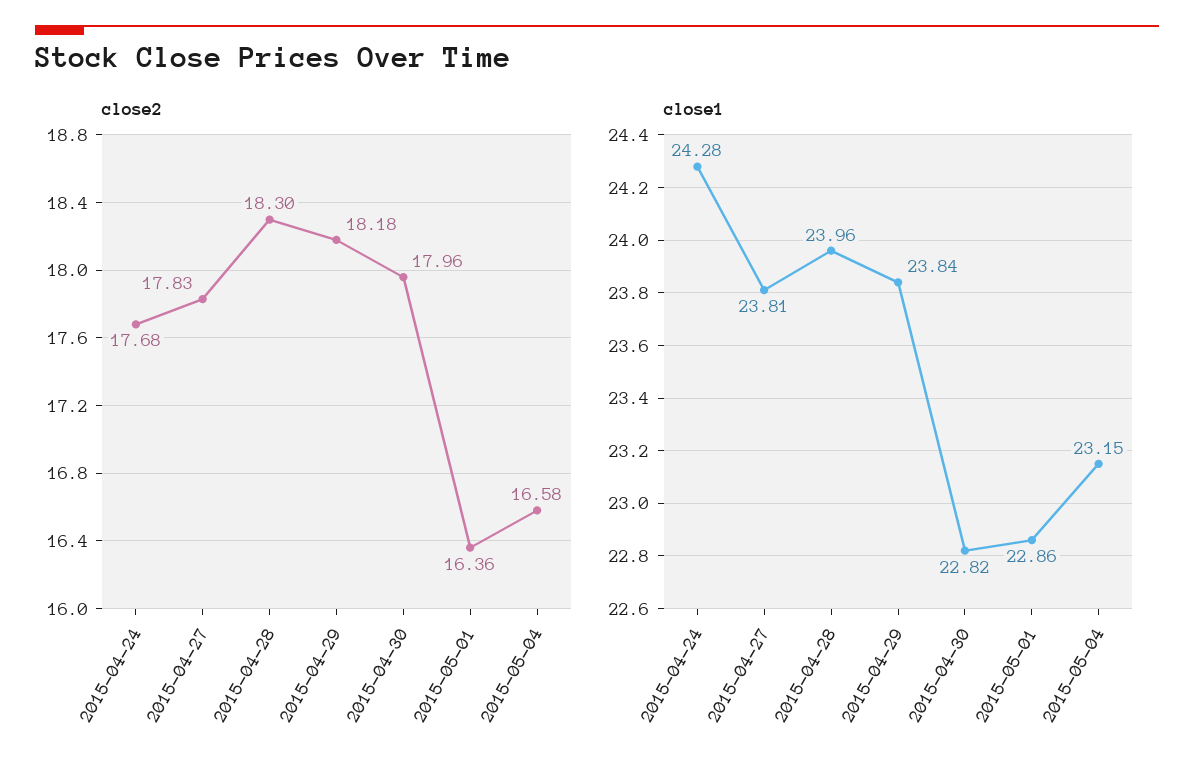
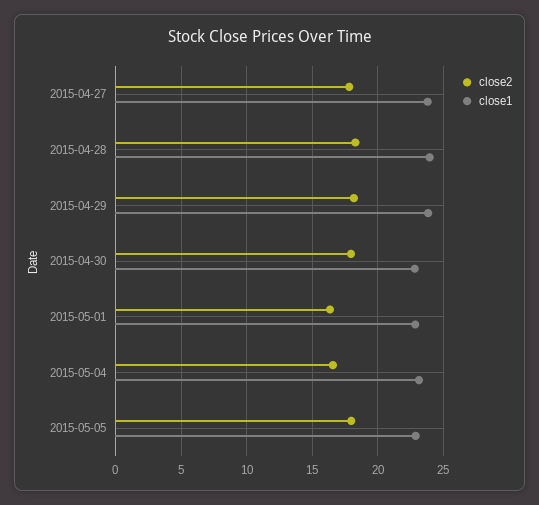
close2, 2015-04-24: 17.68 -> none
close1, 2015-04-24: 24.28 -> none
close2, 2015-05-05: none -> 18
close1, 2015-05-05: none -> 23

